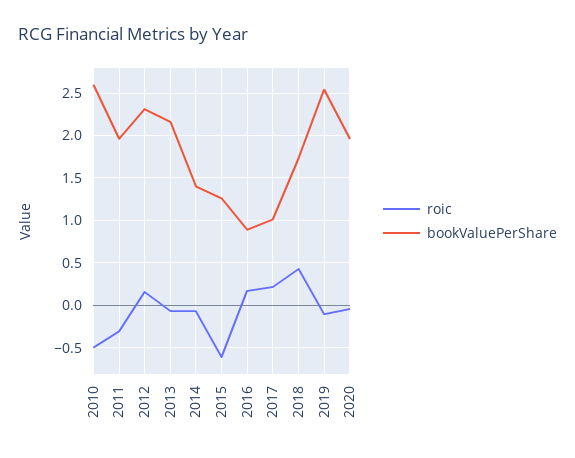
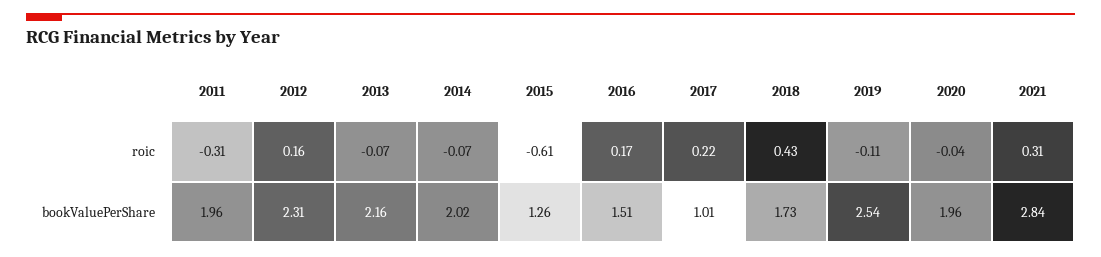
roic, 2010: -0.5 -> none
bookValuePerShare, 2010: 2.6 -> none
bookValuePerShare, 2014: 1.4 -> 2.02
bookValuePerShare, 2016: 0.9 -> 1.51
roic, 2021: none -> 0.31
bookValuePerShare, 2021: none -> 2.84

